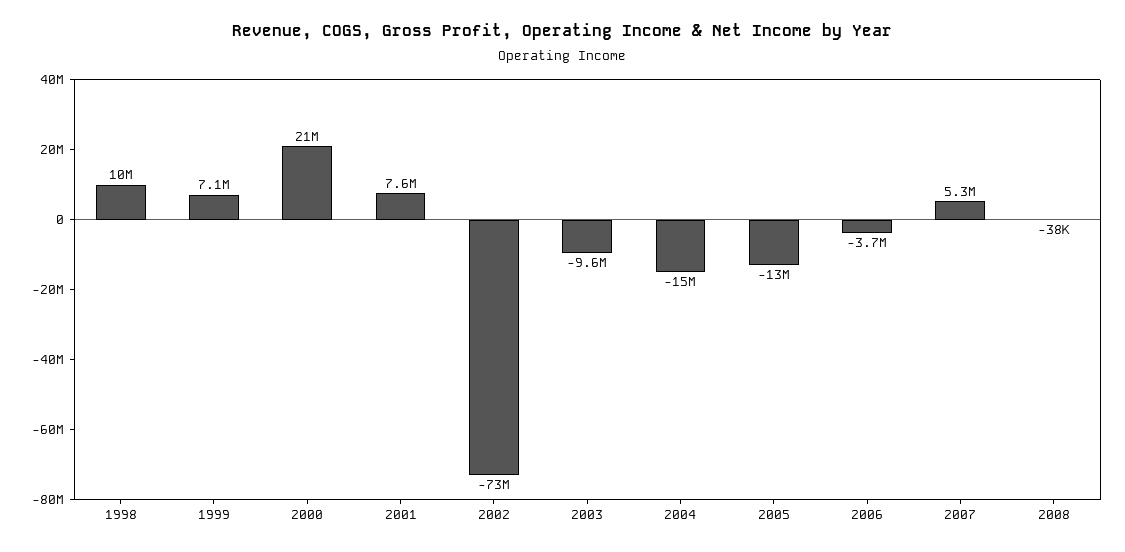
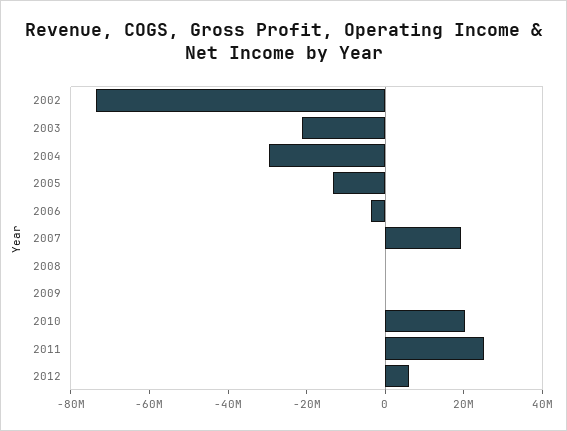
1998: 10000000 -> none
1999: 7100000 -> none
2000: 21000000 -> none
2001: 7600000 -> none
2003: -9600000 -> -20000000
2004: -15000000 -> -30000000
2007: 5300000 -> 20000000
2009: none -> 0
2010: none -> 20000000
2011: none -> 25000000
2012: none -> 5000000

